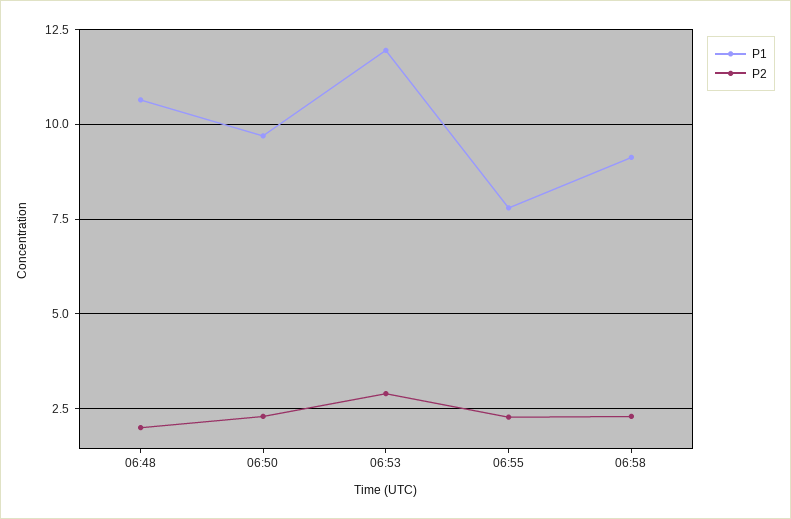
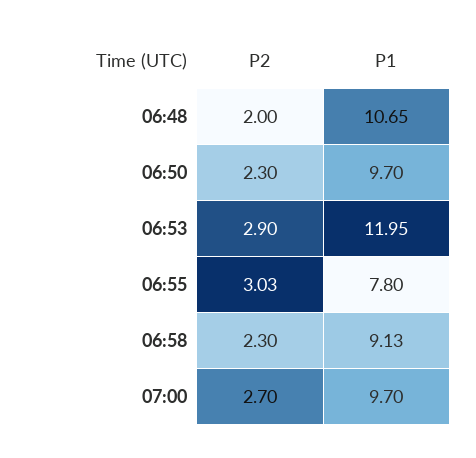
P2, 06:55: 2.25 -> 3.03
P2, 07:00: none -> 2.7
P1, 07:00: none -> 9.7

